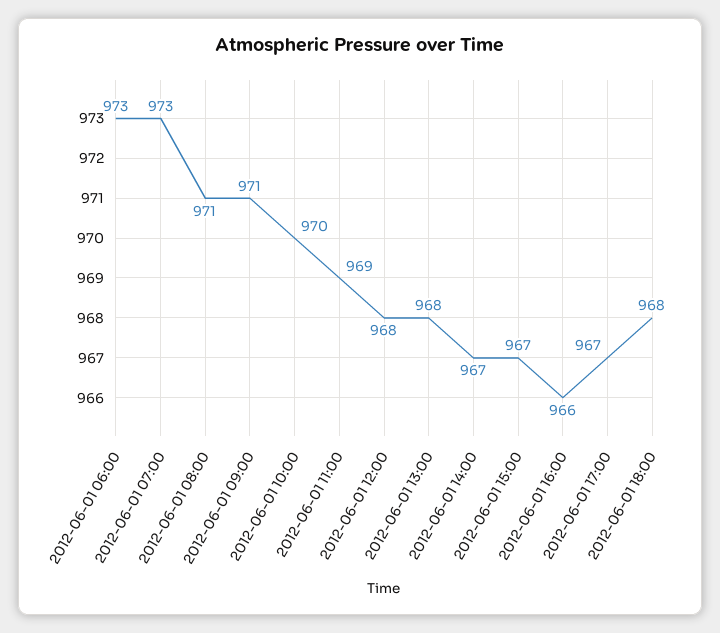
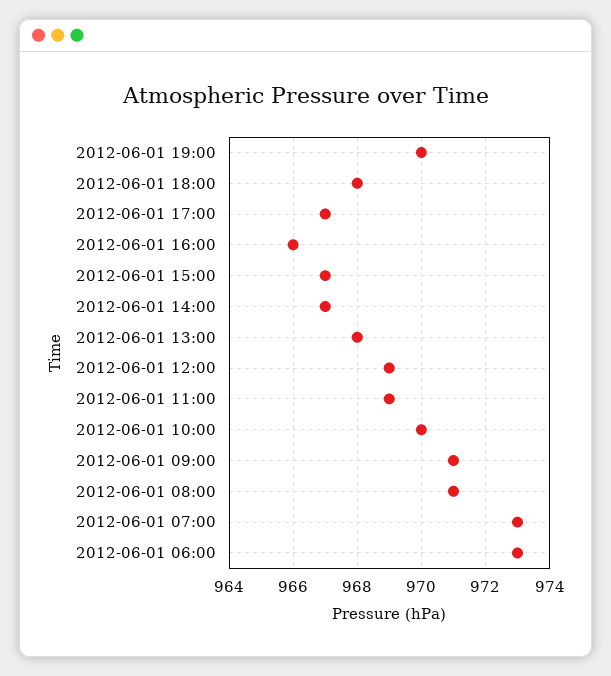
2012-06-01 12:00: 968 -> 969
2012-06-01 19:00: none -> 970

